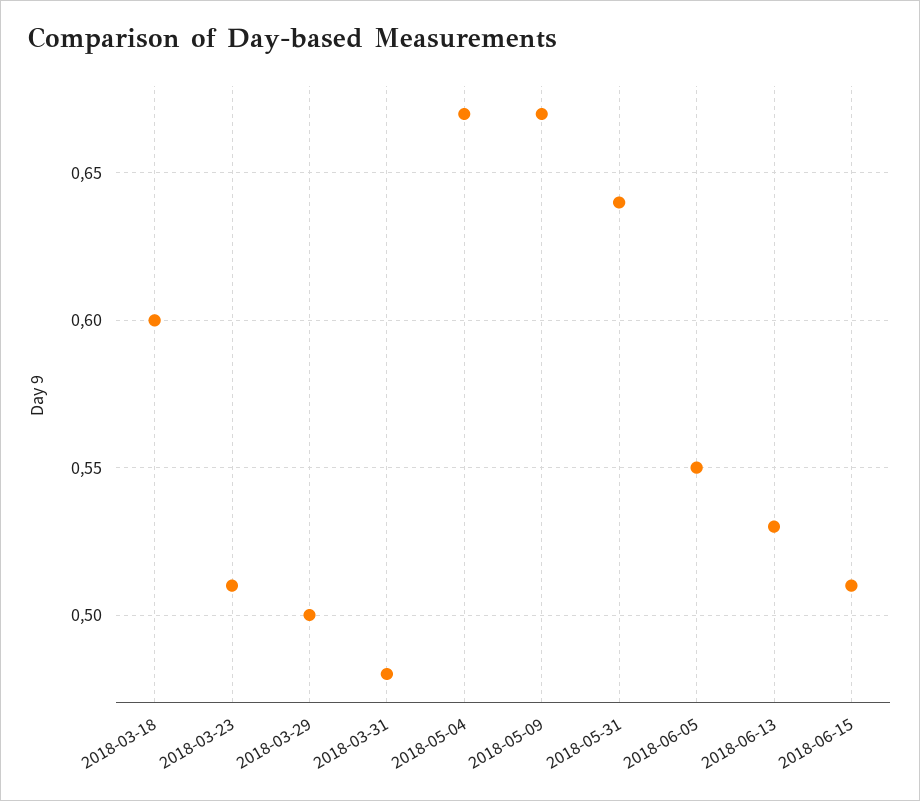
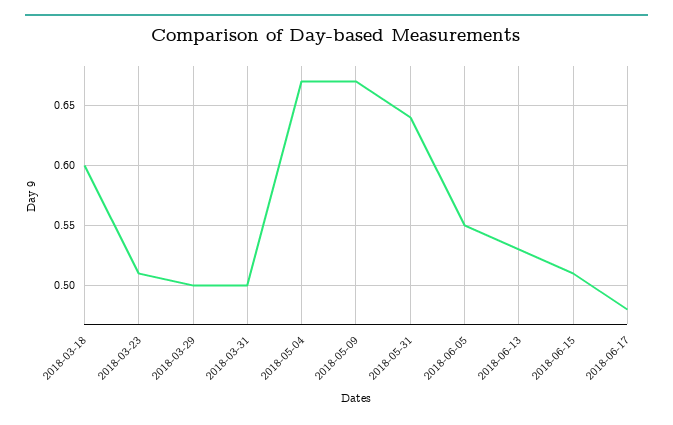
2018-03-31: 0.48 -> 0.5
2018-06-17: none -> 0.48

